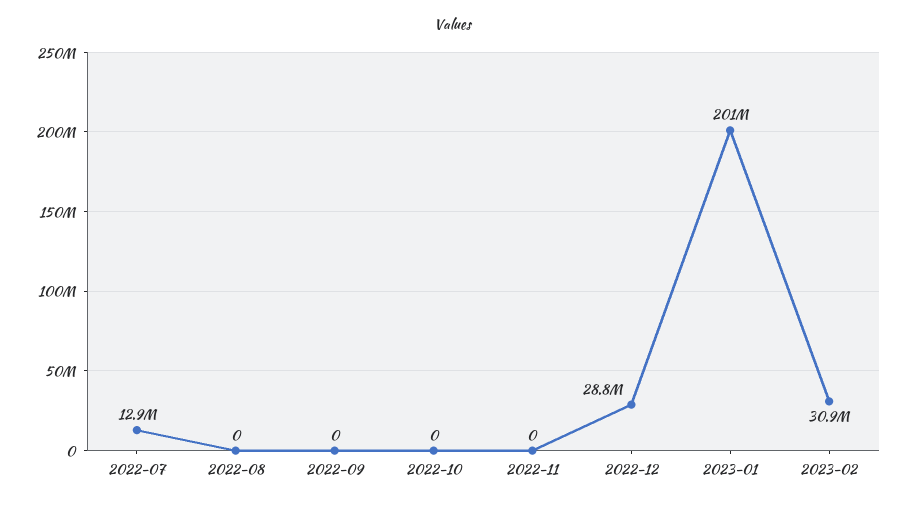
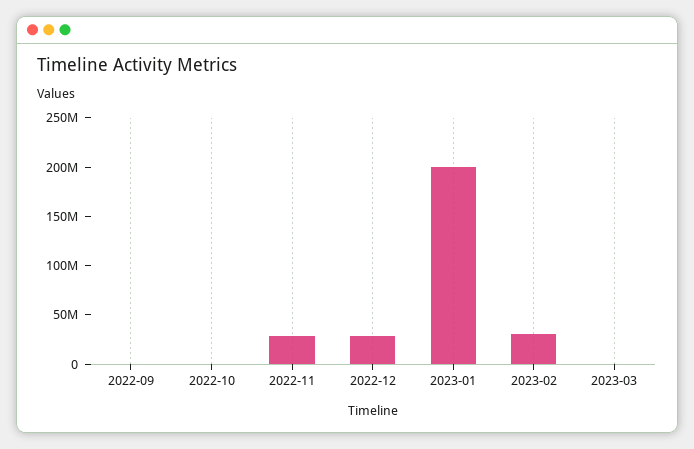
2022-07: 12900000 -> none
2022-08: 0 -> none
2022-11: 0 -> 30000000
2023-03: none -> 0

